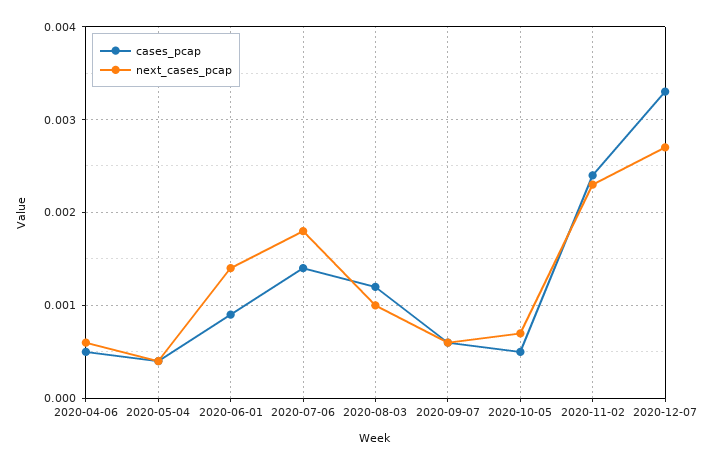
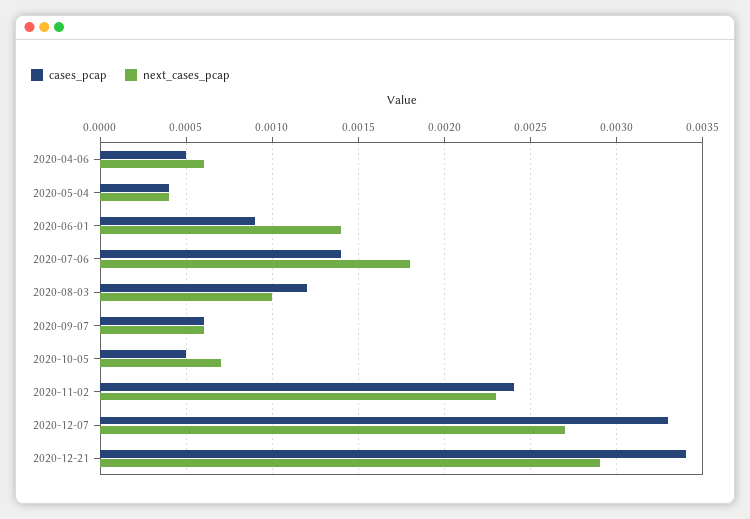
cases_pcap, 2020-12-21: none -> 0.0034
next_cases_pcap, 2020-12-21: none -> 0.0029

